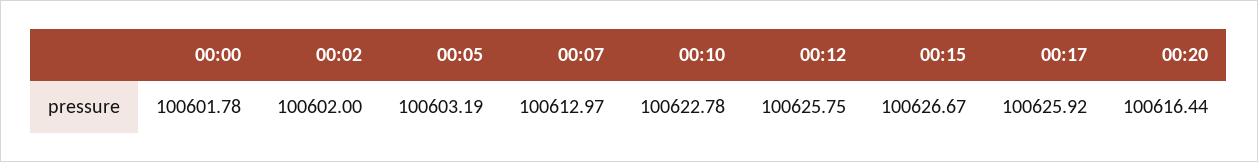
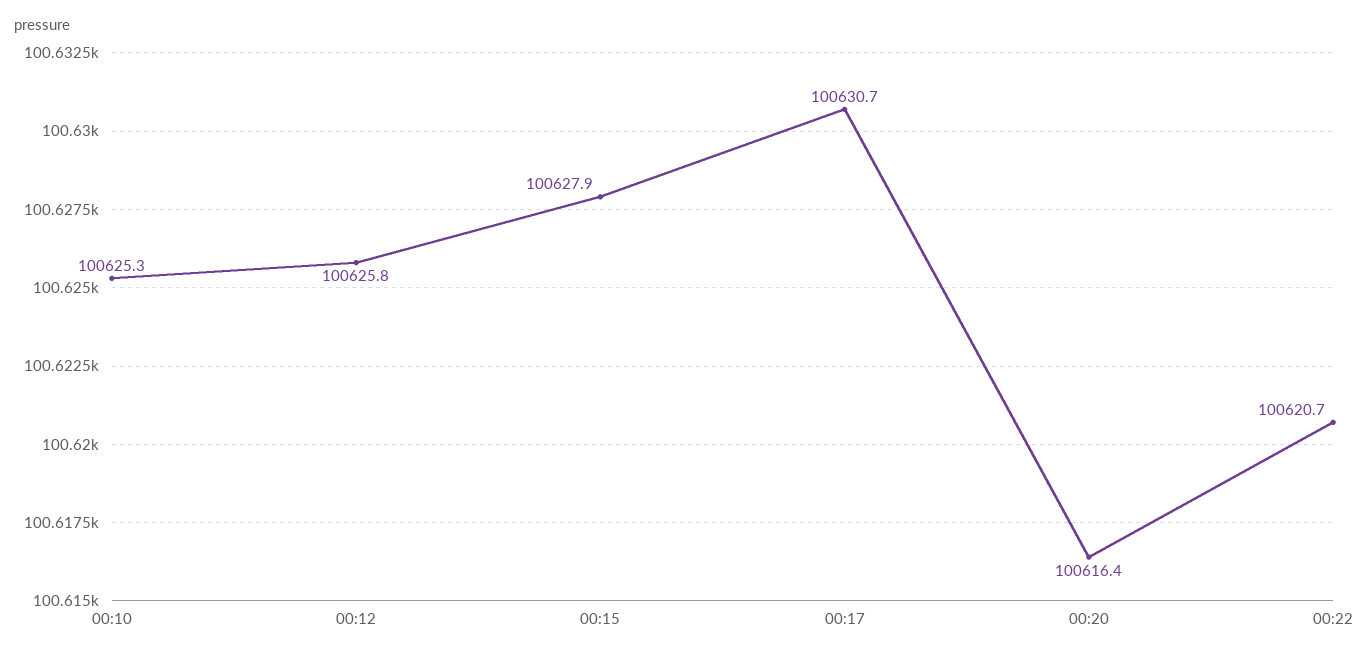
00:00: 100601.78 -> none
00:02: 100602 -> none
00:05: 100603.19 -> none
00:07: 100612.97 -> none
00:10: 100622.78 -> 100625.3
00:15: 100626.67 -> 100627.9
00:17: 100625.92 -> 100630.7
00:22: none -> 100620.7

